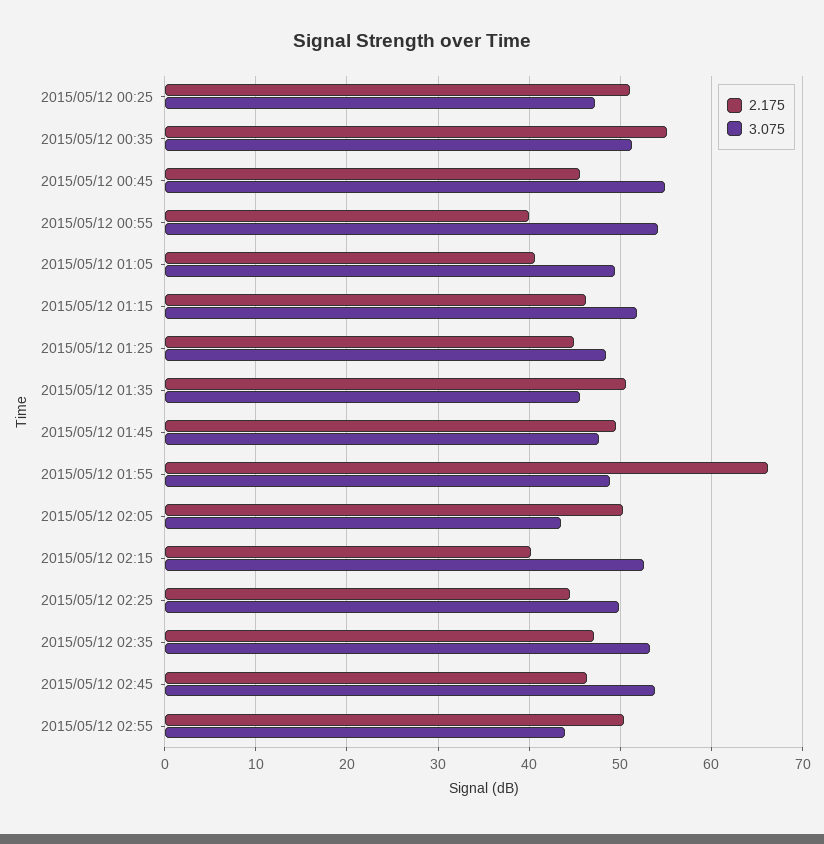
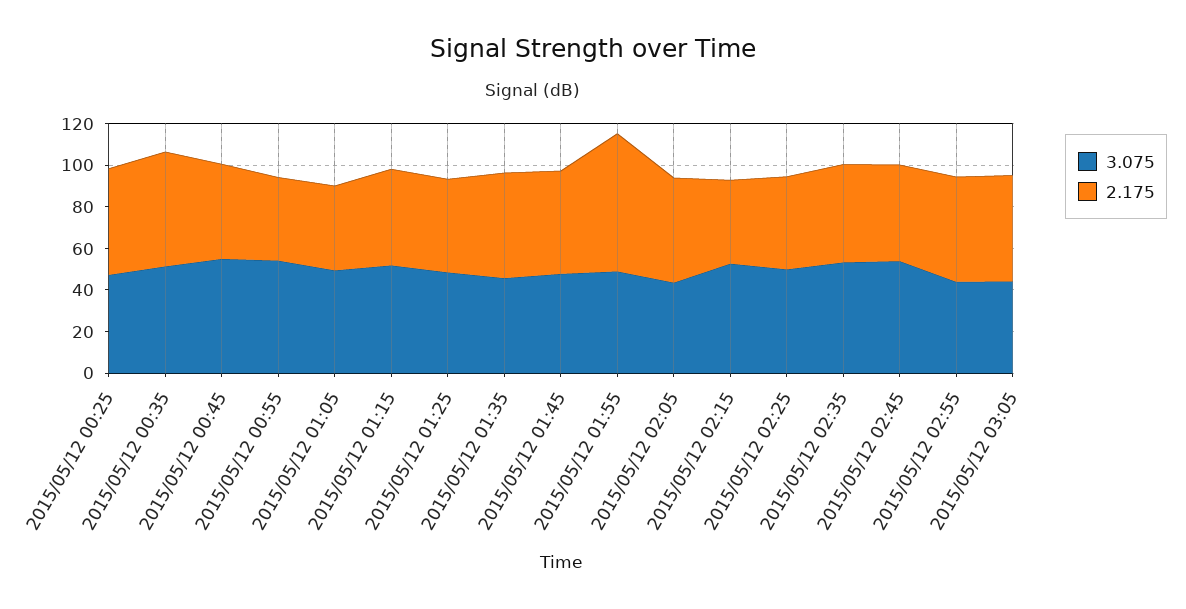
3.075, 2015/05/12 03:05: none -> 45
2.175, 2015/05/12 03:05: none -> 50

